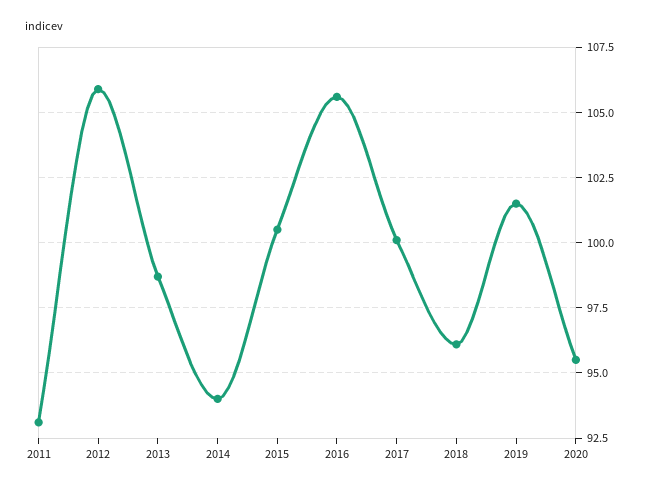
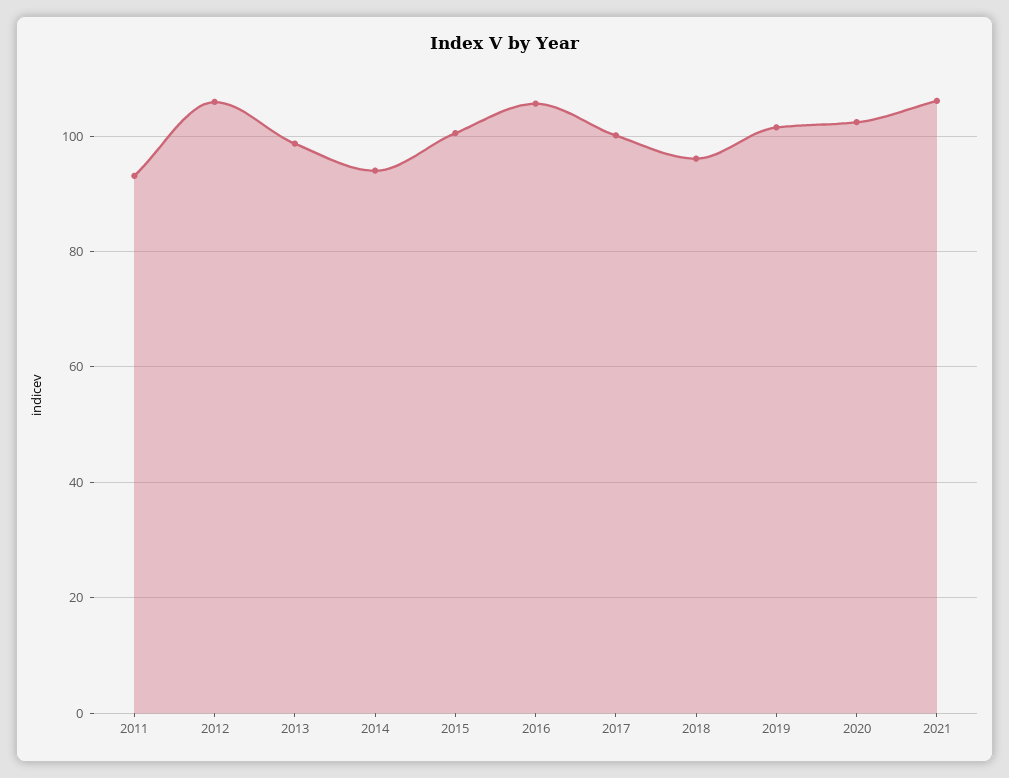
2020: 95.5 -> 102
2021: none -> 106

